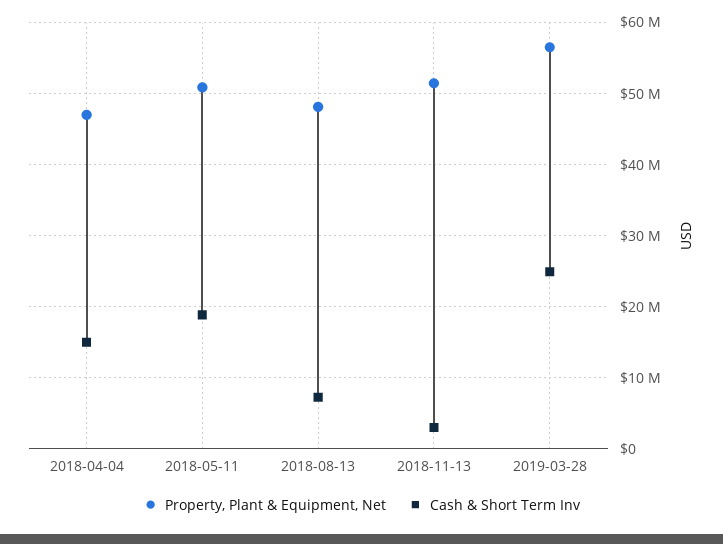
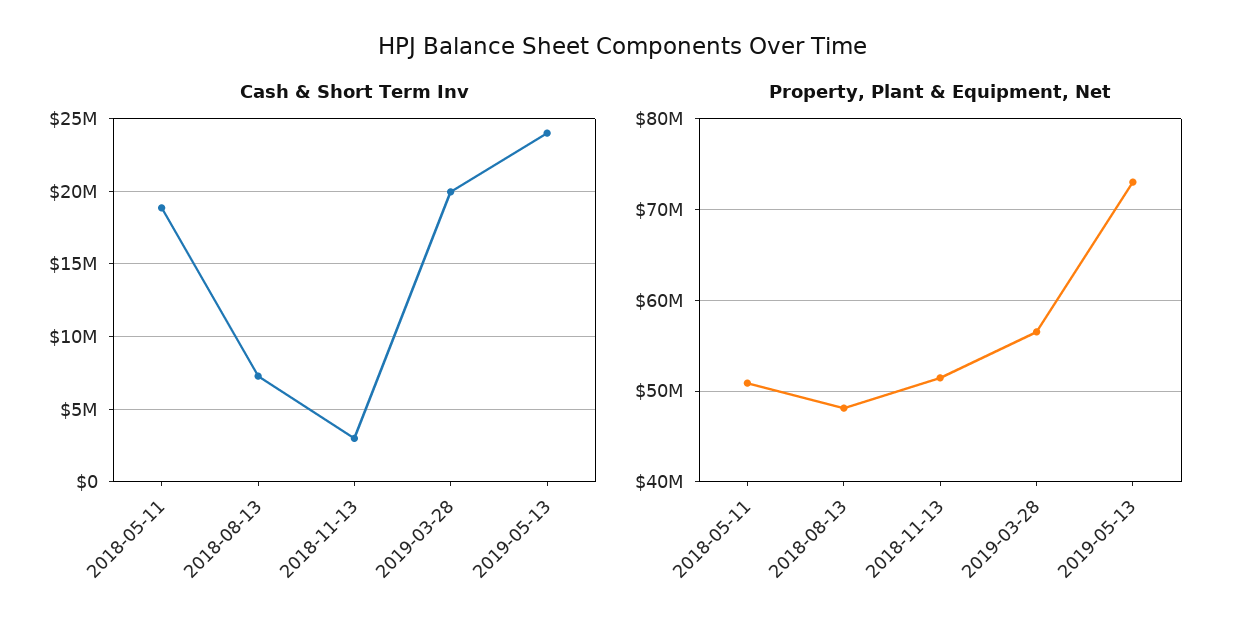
Property, Plant & Equipment, Net, 2018-04-04: 47000000 -> none
Cash & Short Term Inv, 2018-04-04: 15000000 -> none
Cash & Short Term Inv, 2019-03-28: 25000000 -> 20000000
Cash & Short Term Inv, 2019-05-13: none -> 24000000
Property, Plant & Equipment, Net, 2019-05-13: none -> 73000000

